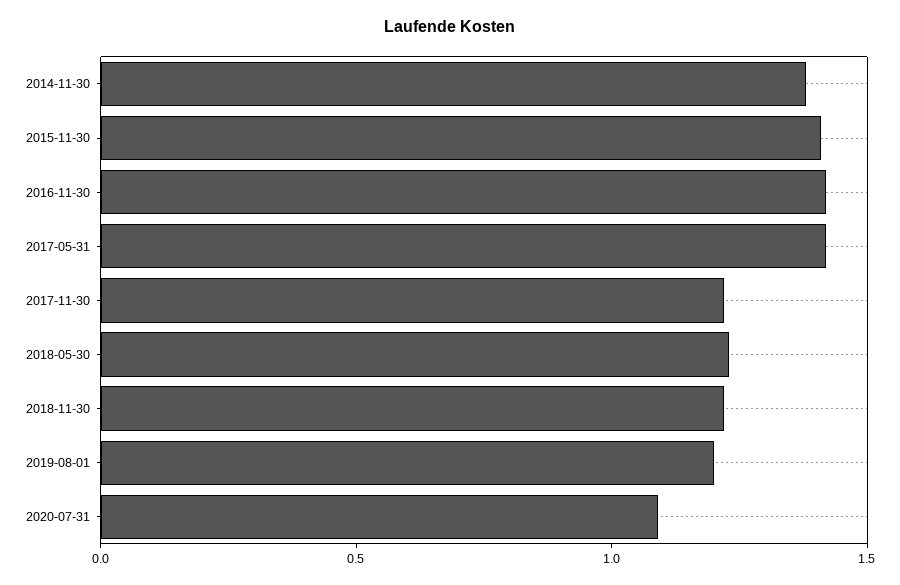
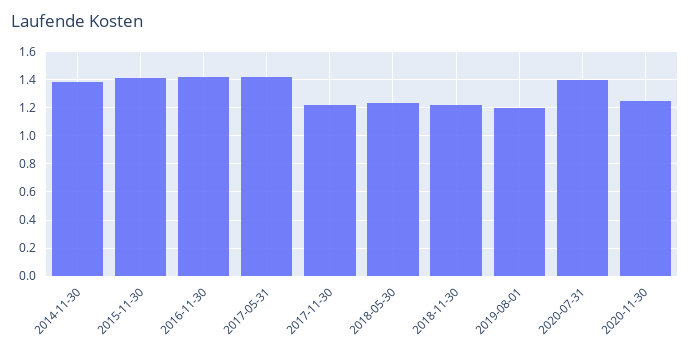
2020-07-31: 1.1 -> 1.4
2020-11-30: none -> 1.25

